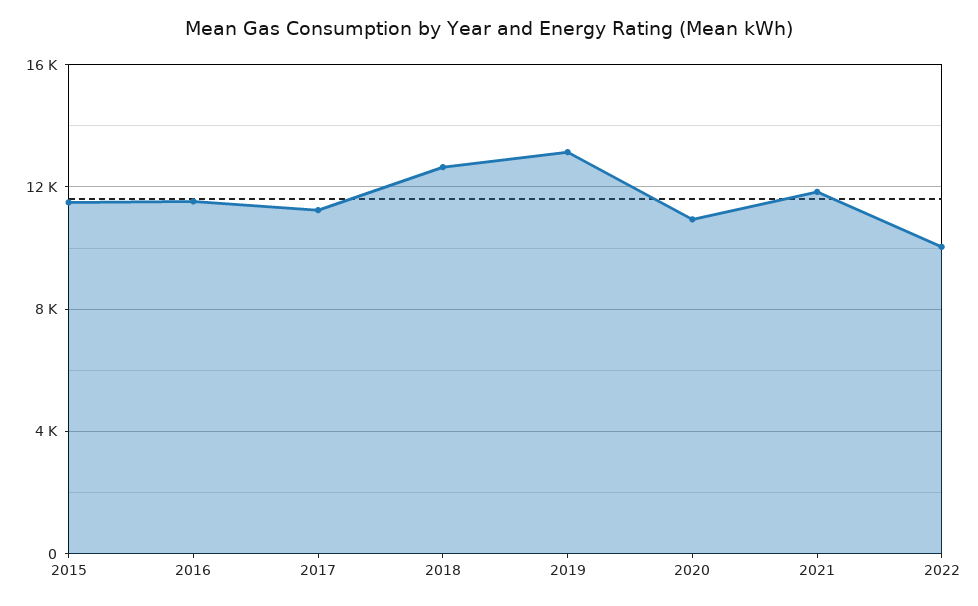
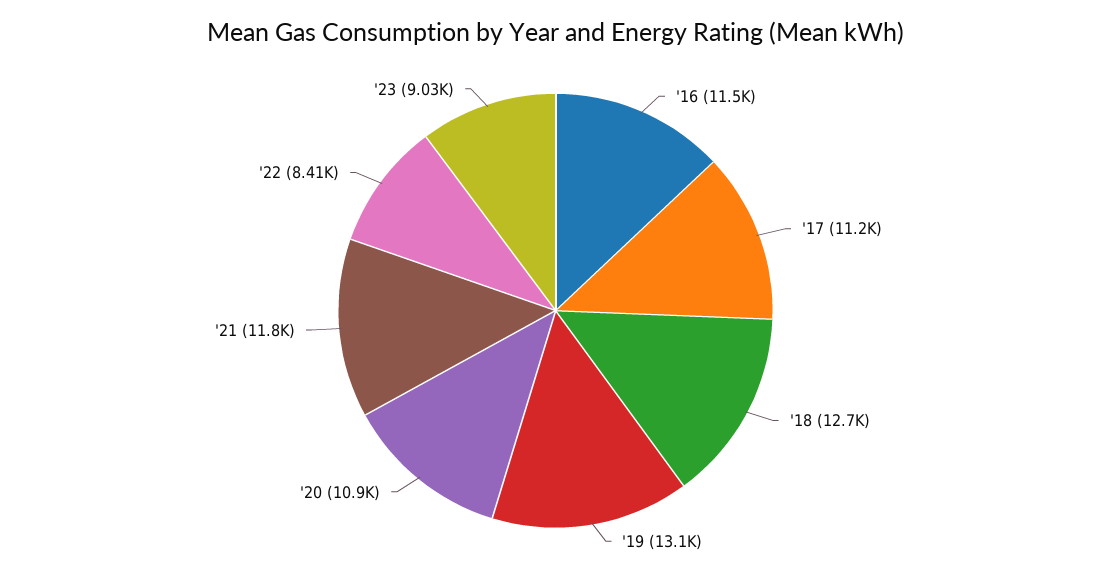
2015: 11500 -> none
2022: 10000 -> 8410
'23: none -> 9030

